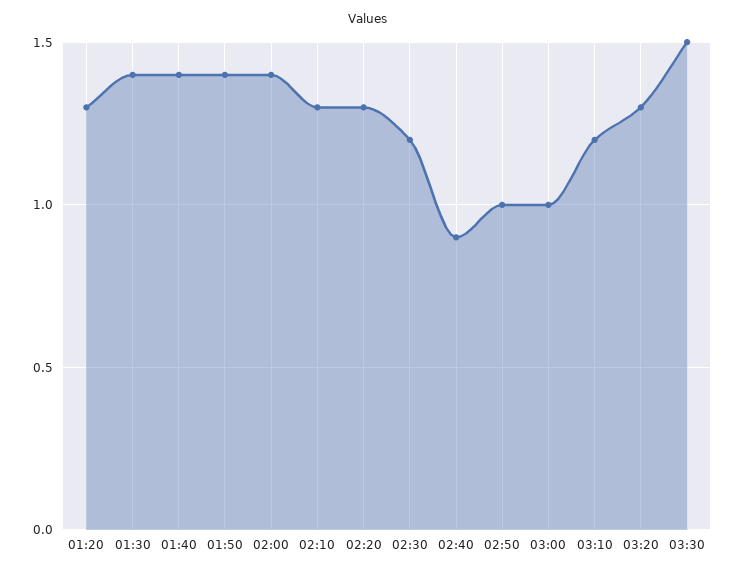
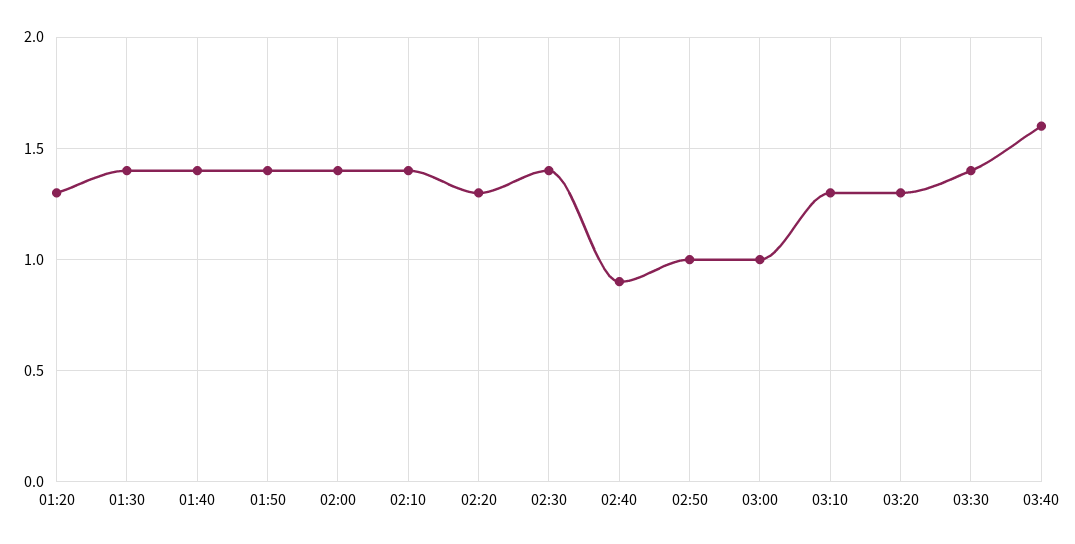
02:10: 1.3 -> 1.4
02:30: 1.2 -> 1.4
03:10: 1.2 -> 1.3
03:30: 1.5 -> 1.4
03:40: none -> 1.6

